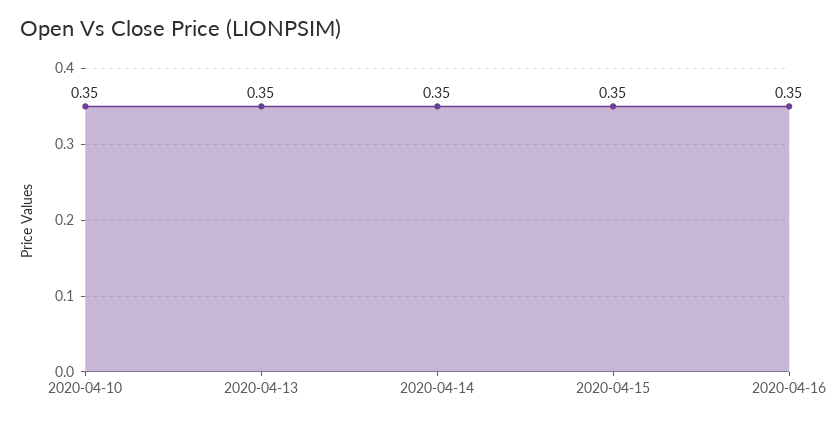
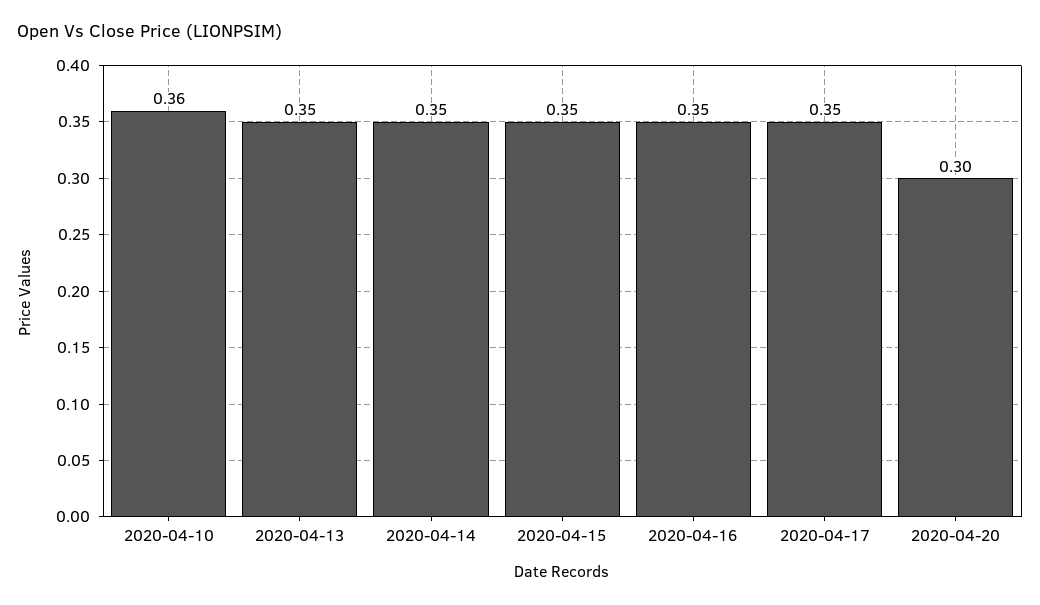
2020-04-10: 0.35 -> 0.36
2020-04-17: none -> 0.35
2020-04-20: none -> 0.3

